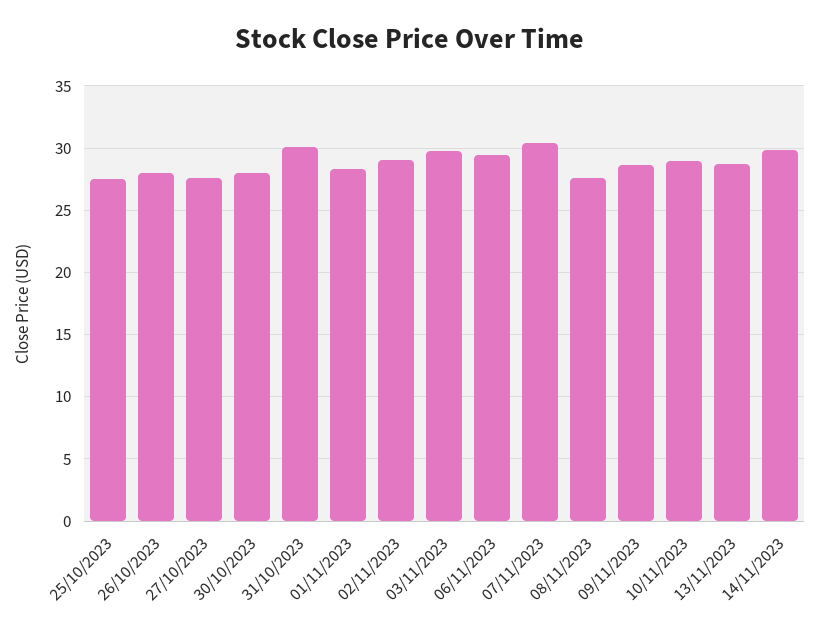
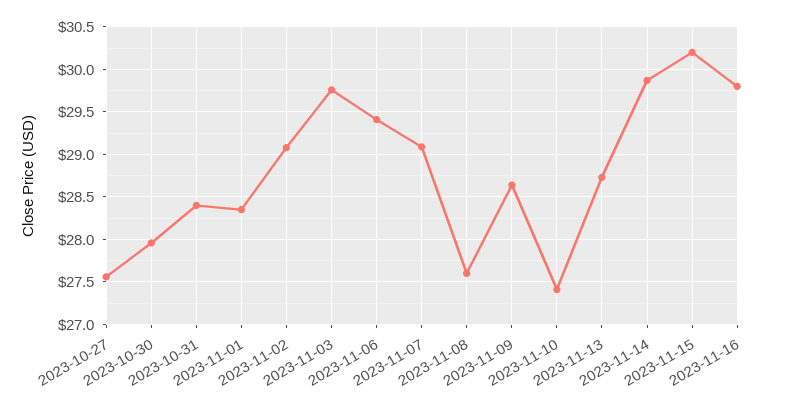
25/10/2023: 27.5 -> none
26/10/2023: 28 -> none
31/10/2023: 30 -> 28.4
07/11/2023: 30.5 -> 29.1
10/11/2023: 29 -> 27.4
2023-11-15: none -> 30.2
2023-11-16: none -> 29.8

